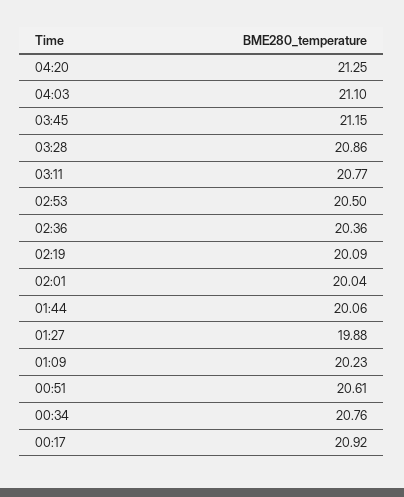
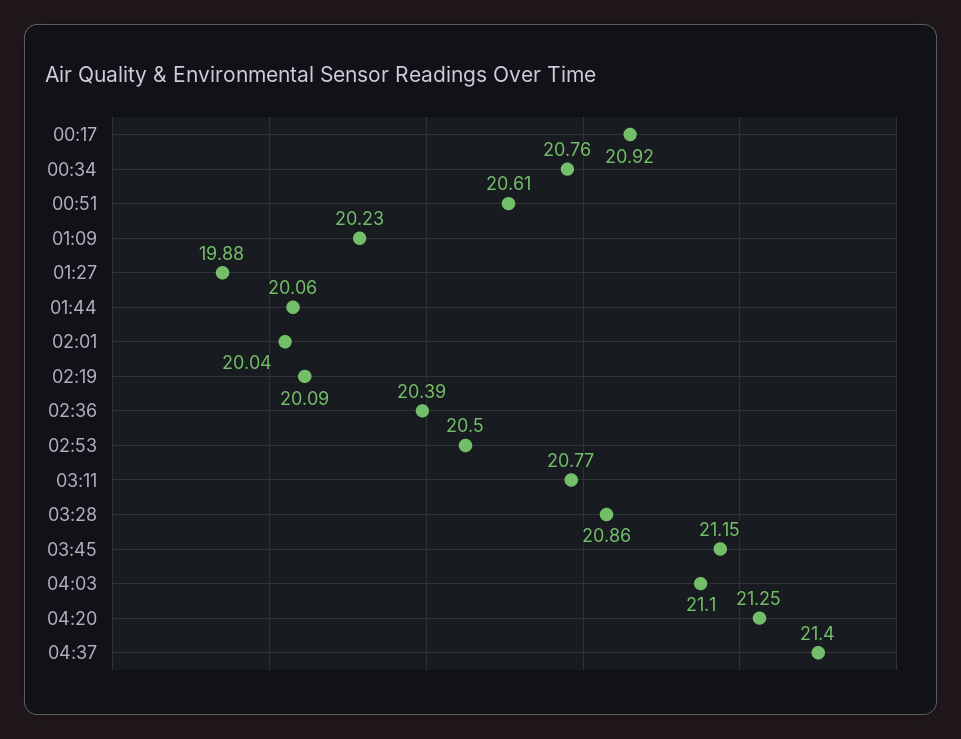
02:36: 20.36 -> 20.39
04:37: none -> 21.4

